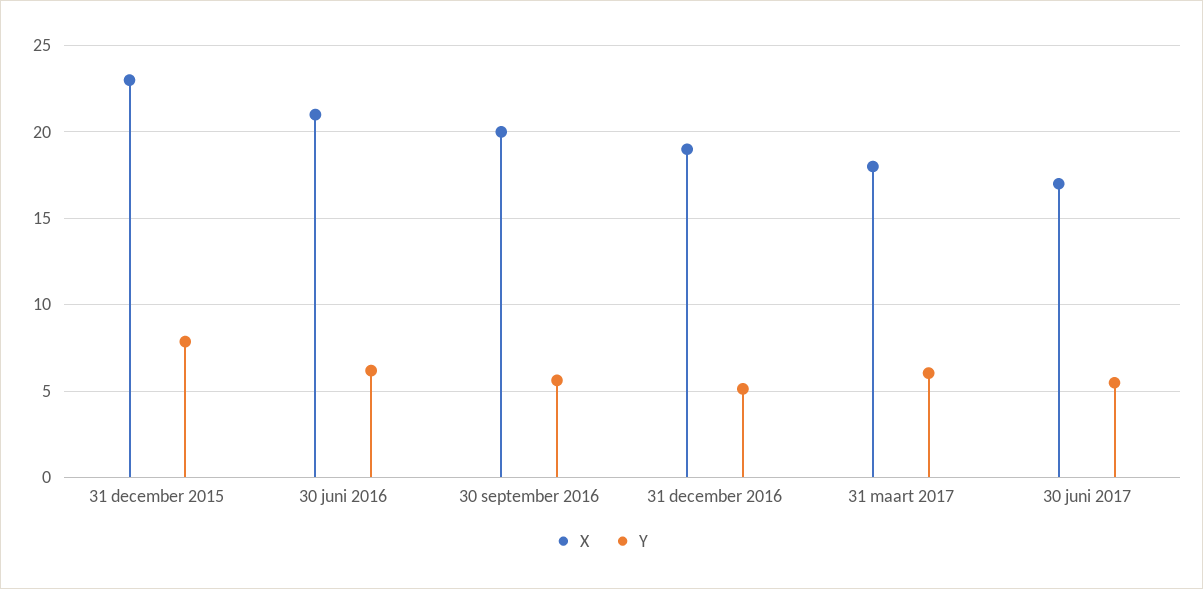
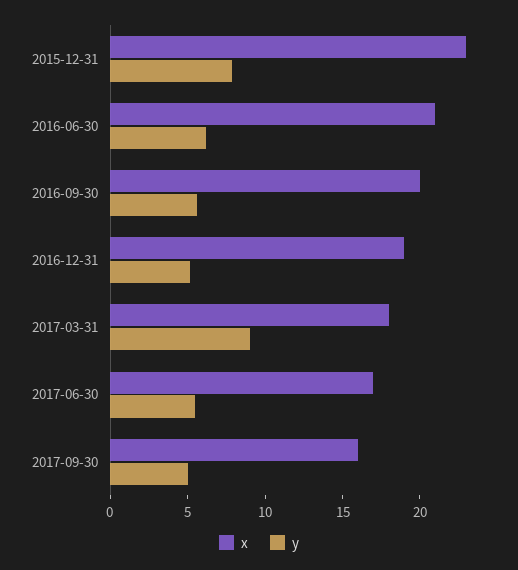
Y, 31 maart 2017: 6 -> 9
X, 2017-09-30: none -> 16
Y, 2017-09-30: none -> 5

